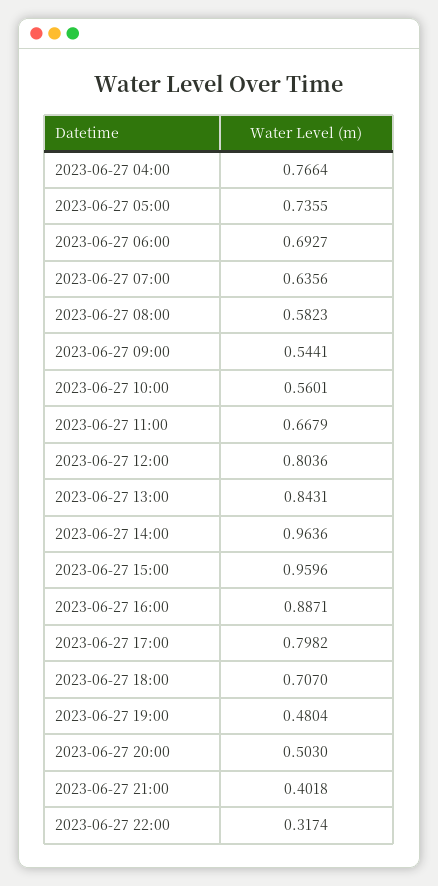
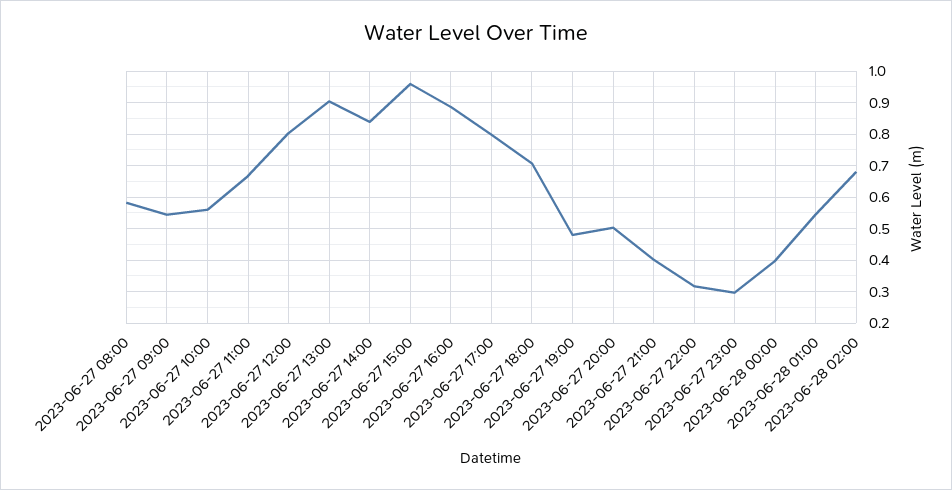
2023-06-27 04:00: 0.7664 -> none
2023-06-27 05:00: 0.7355 -> none
2023-06-27 06:00: 0.6927 -> none
2023-06-27 07:00: 0.6356 -> none
2023-06-27 13:00: 0.8431 -> 0.9
2023-06-27 14:00: 0.9636 -> 0.84
2023-06-27 23:00: none -> 0.3
2023-06-28 00:00: none -> 0.4
2023-06-28 01:00: none -> 0.54
2023-06-28 02:00: none -> 0.68

